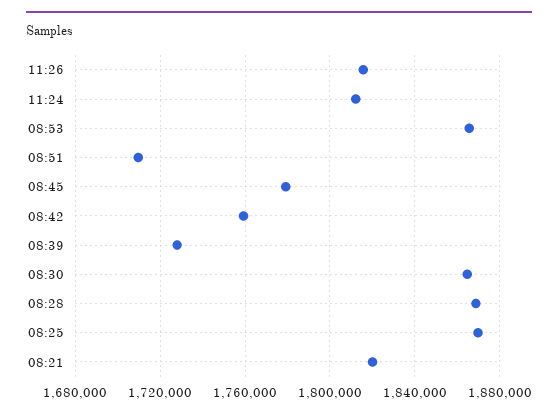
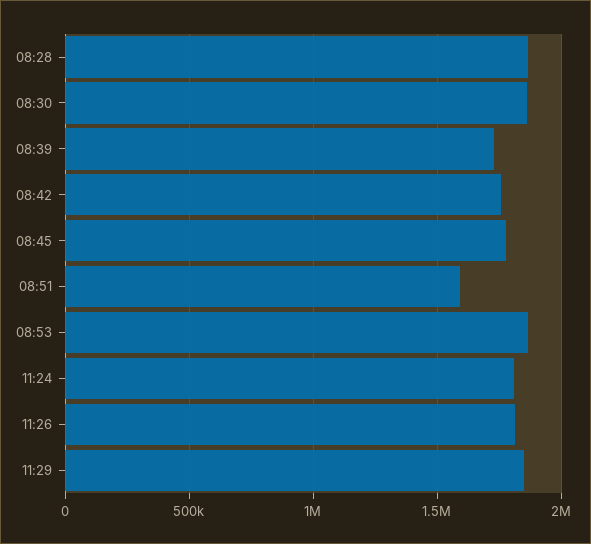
08:51: 1710000 -> 1600000
08:25: 1870000 -> none
08:21: 1820000 -> none
11:29: none -> 1850000

